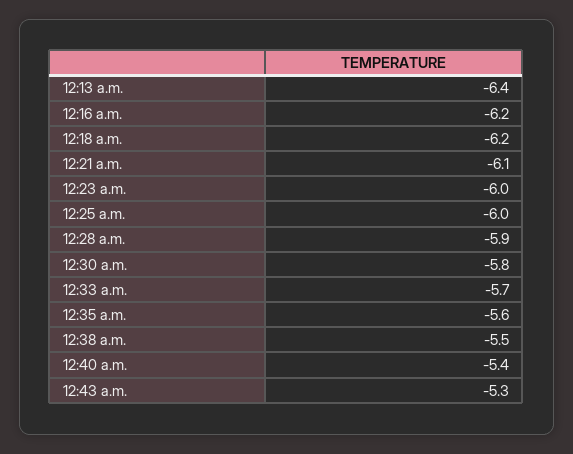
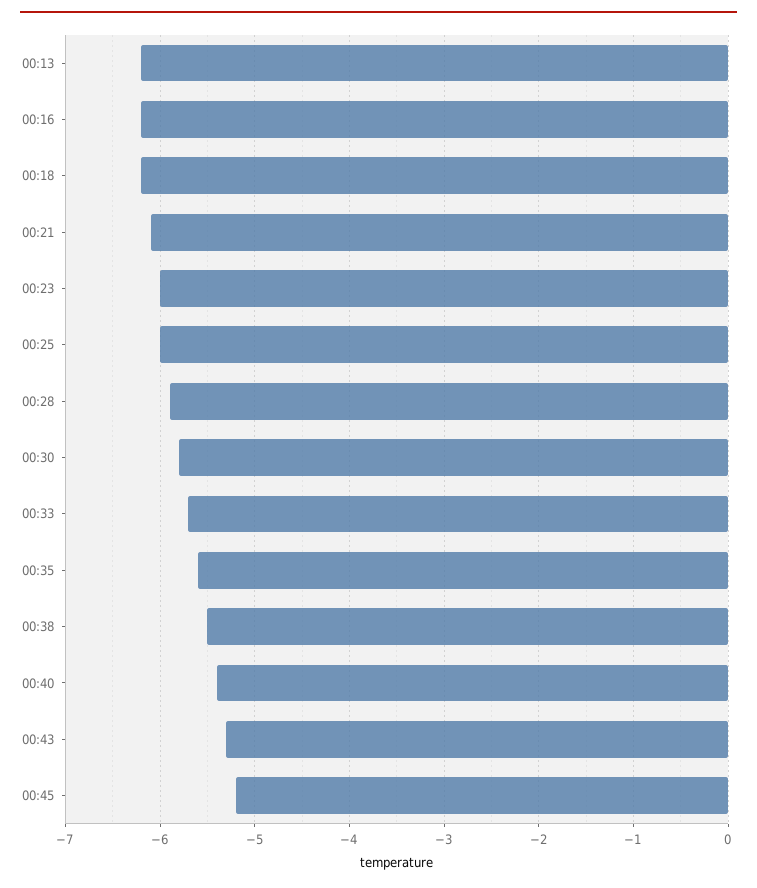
12:13 a.m.: -6.4 -> -6.2
00:45: none -> -5.2

